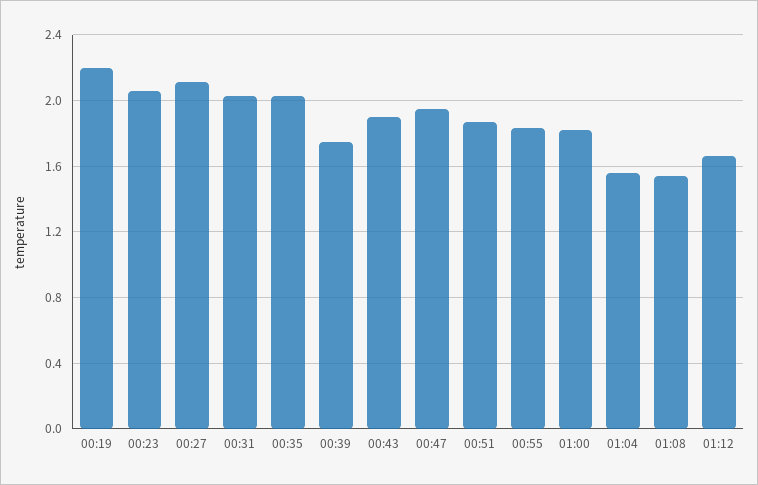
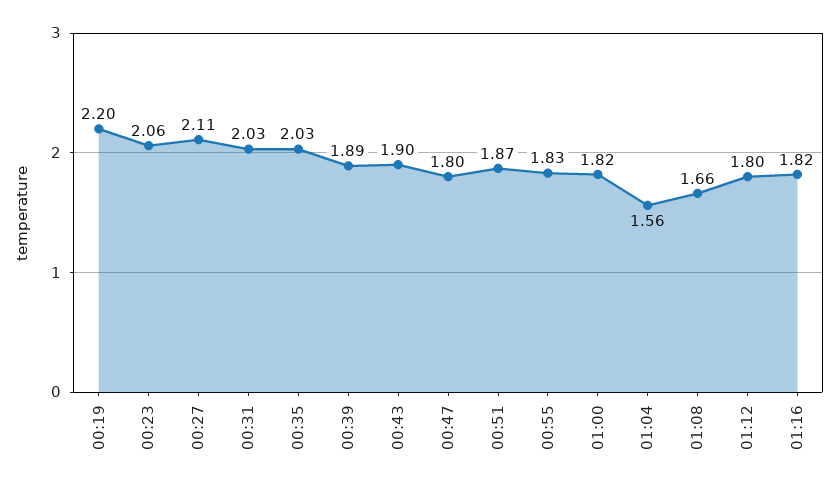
00:39: 1.75 -> 1.89
00:47: 1.95 -> 1.8
01:08: 1.55 -> 1.66
01:12: 1.65 -> 1.8
01:16: none -> 1.82

